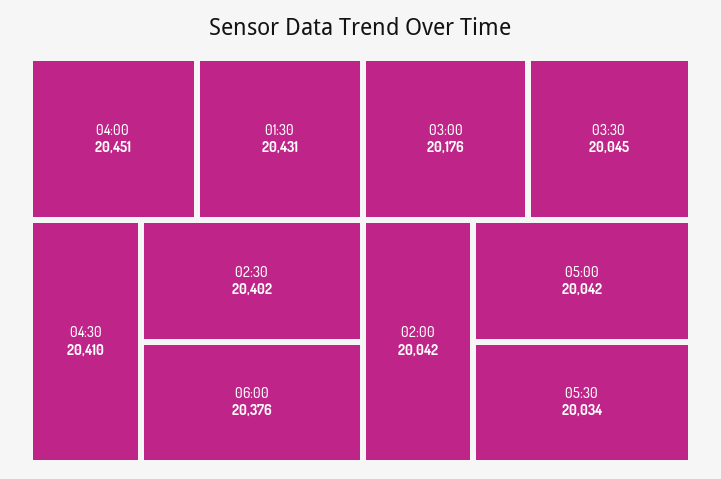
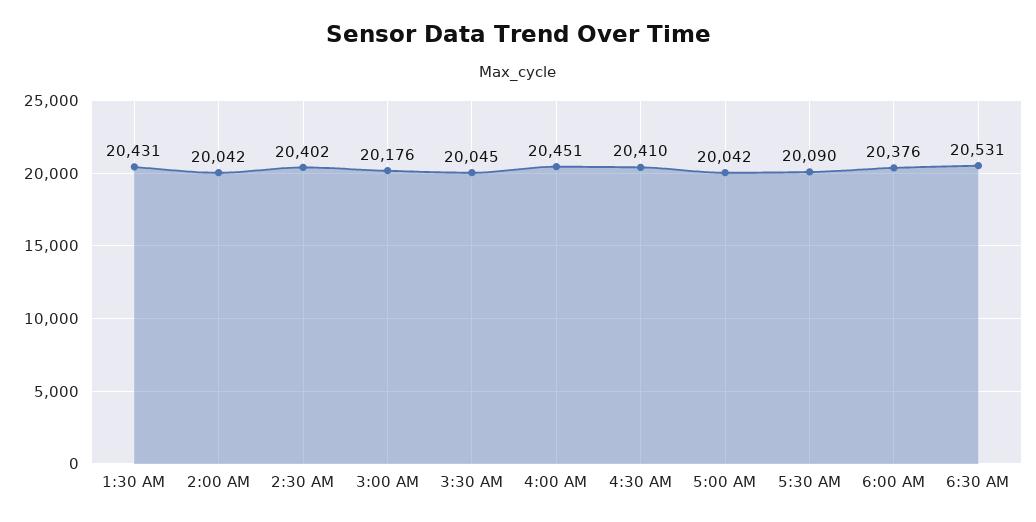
05:30: 20034 -> 20090
6:30 AM: none -> 20531

